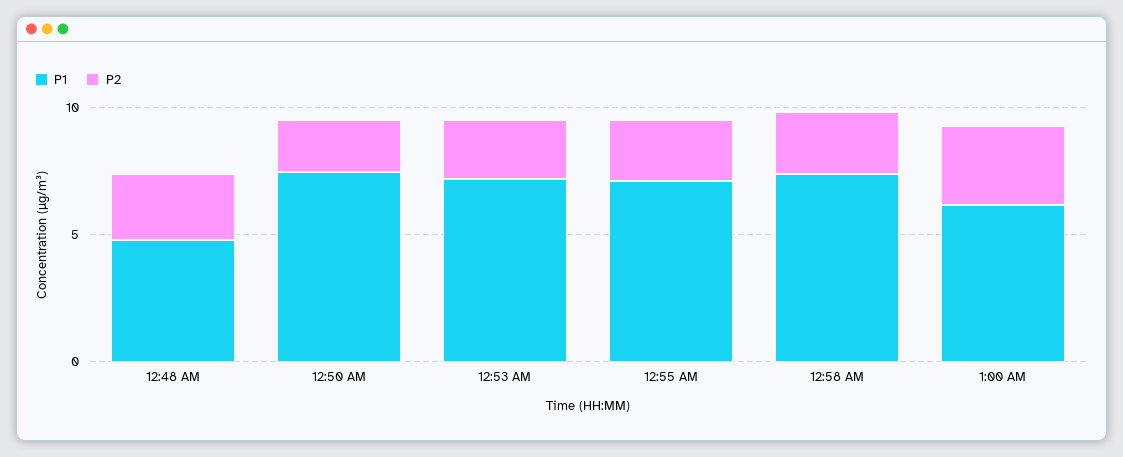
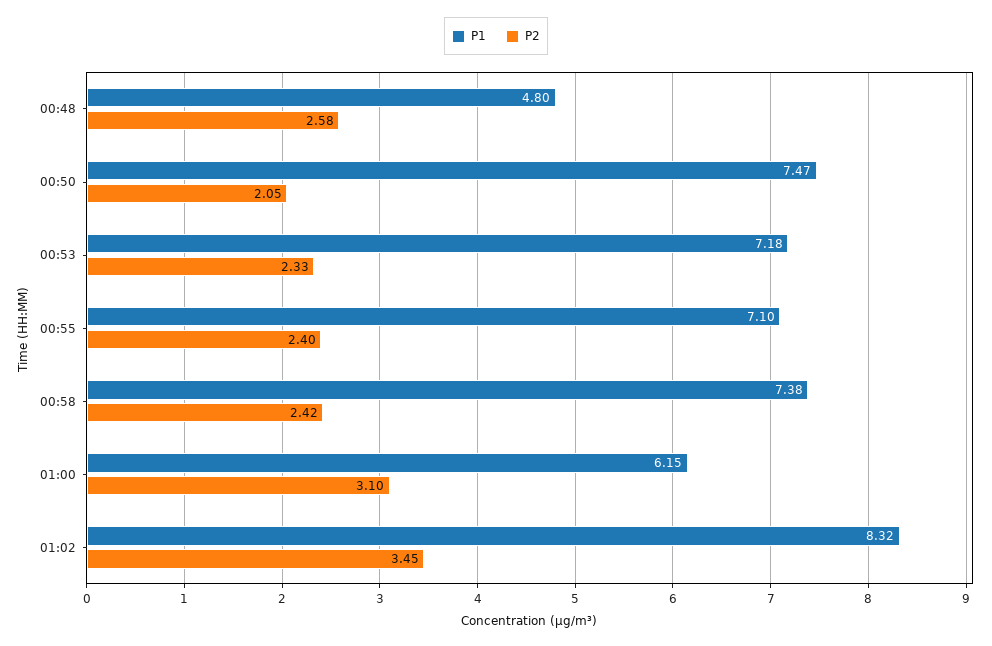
P1, 01:02: none -> 8.32
P2, 01:02: none -> 3.45

